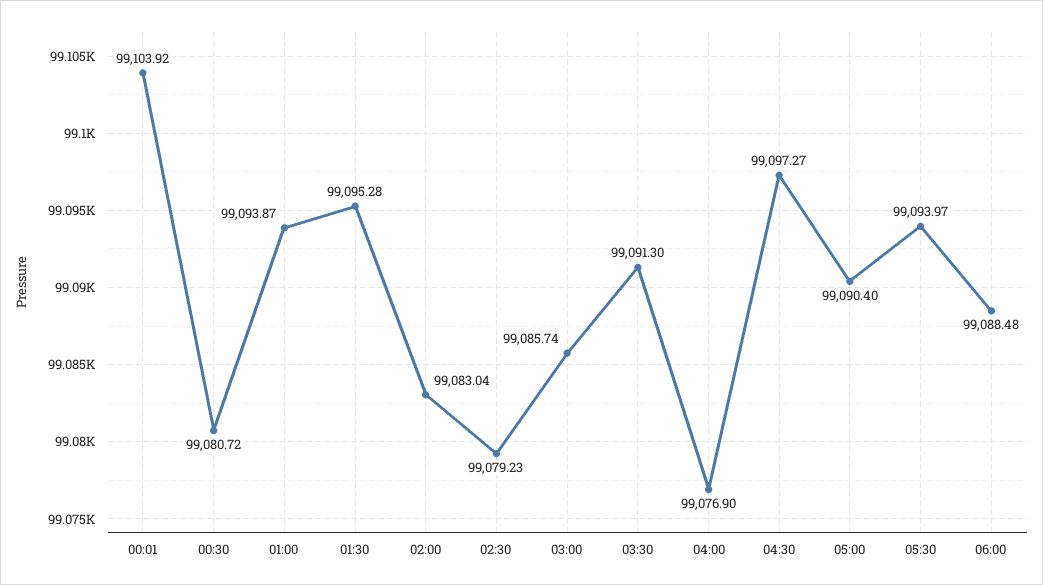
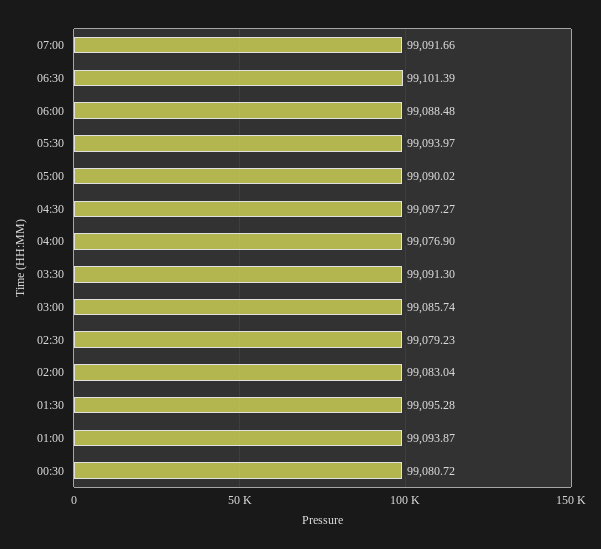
00:01: 99103.92 -> none
05:00: 99090.4 -> 99090.02
07:00: none -> 99091.66
06:30: none -> 99101.39

